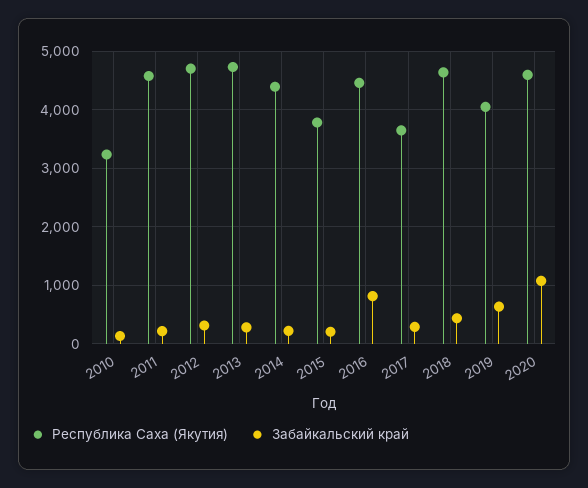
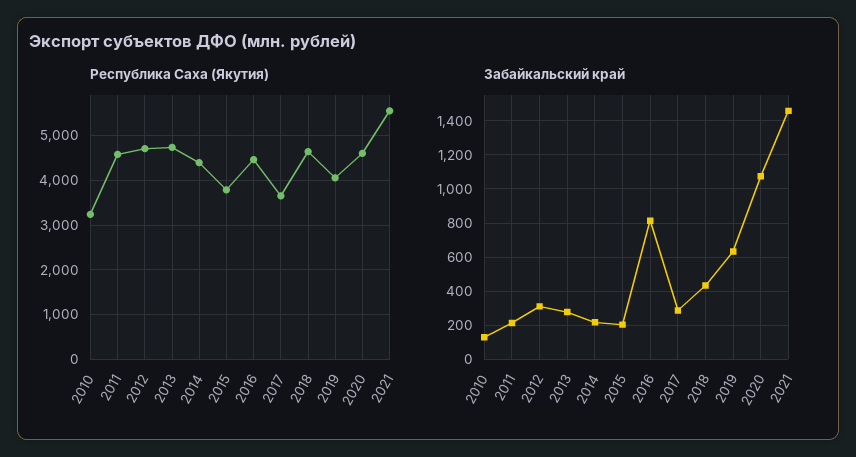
Республика Саха (Якутия), 2021: none -> 5600
Забайкальский край, 2021: none -> 1450

